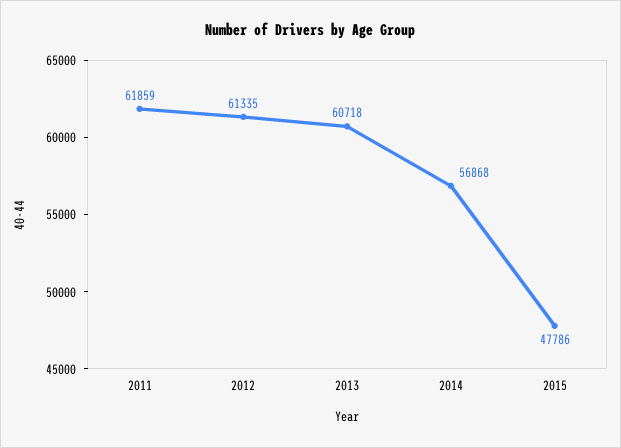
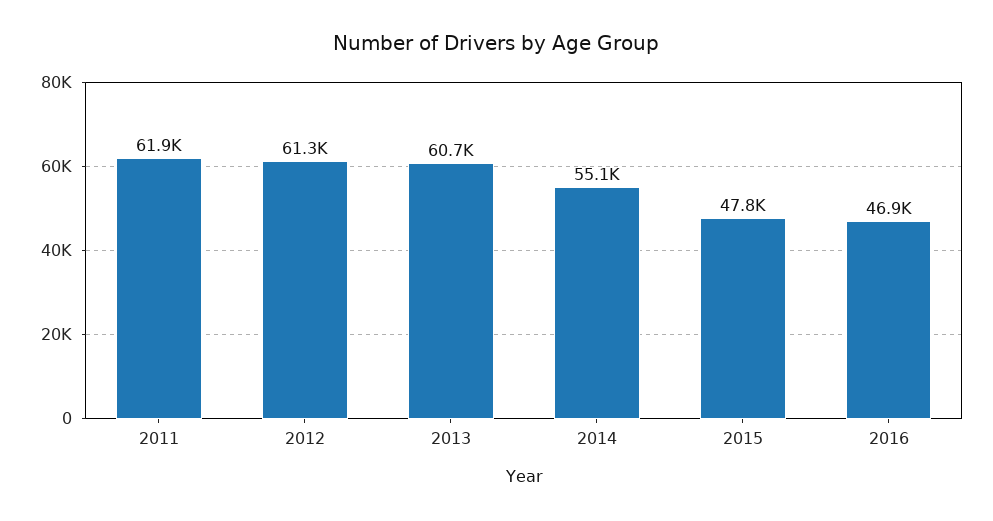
2014: 56868 -> 55100
2016: none -> 46900

